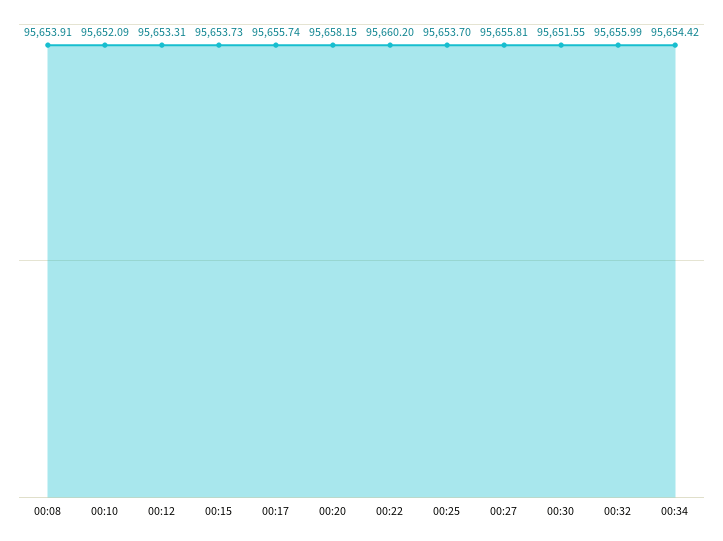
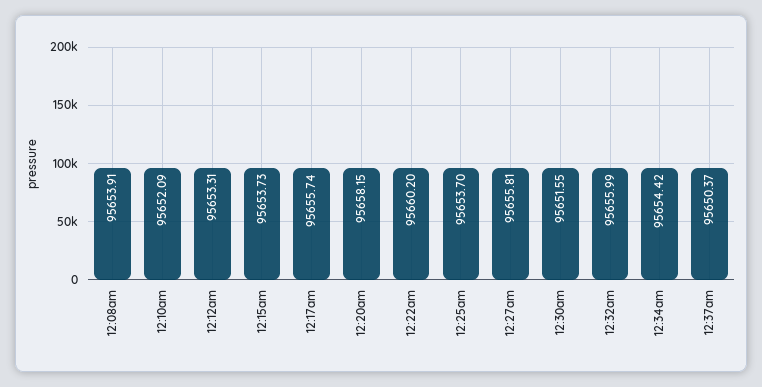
12:37am: none -> 95650.37

